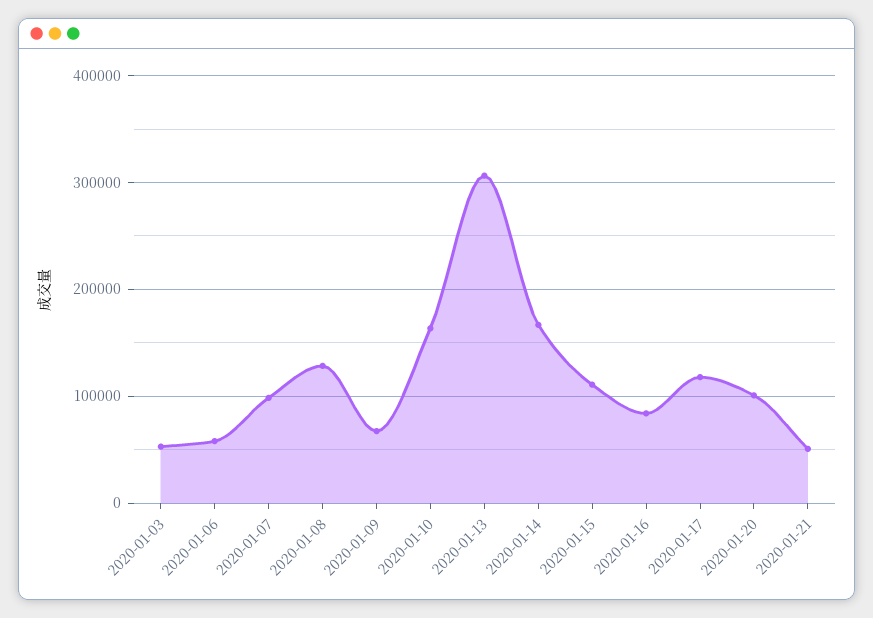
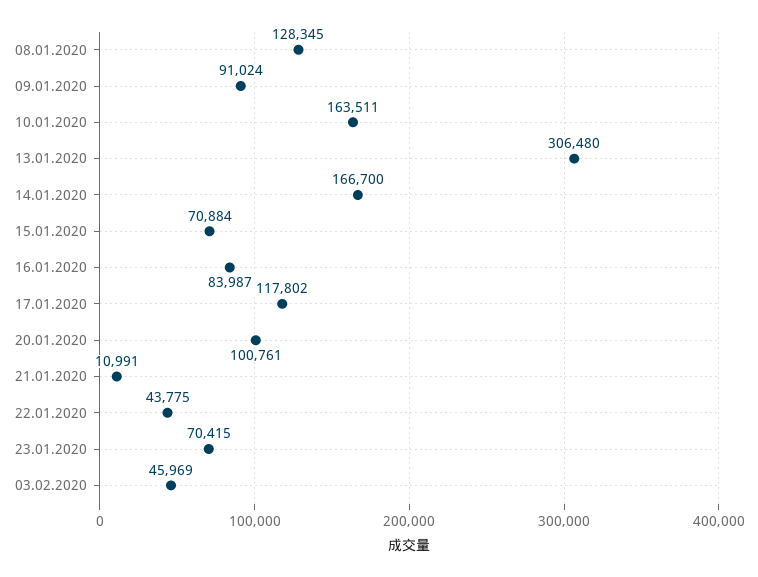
2020-01-03: 50000 -> none
2020-01-06: 60000 -> none
2020-01-07: 100000 -> none
2020-01-09: 70000 -> 91024
2020-01-15: 110000 -> 70884
2020-01-21: 50000 -> 10991
22.01.2020: none -> 43775
23.01.2020: none -> 70415
03.02.2020: none -> 45969

